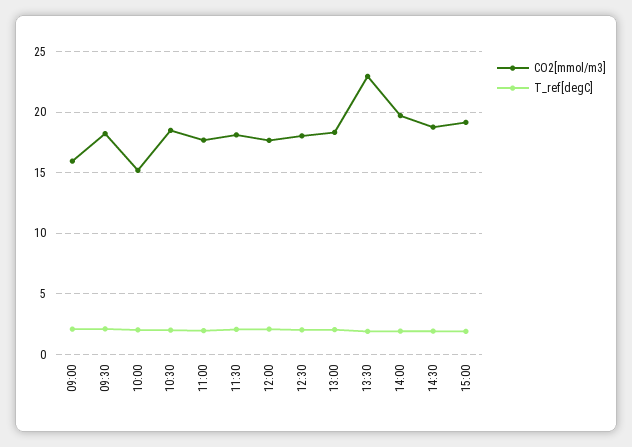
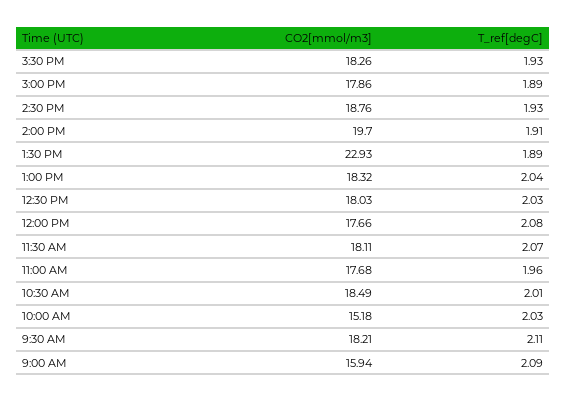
CO2[mmol/m3], 15:00: 19 -> 17.86
CO2[mmol/m3], 3:30 PM: none -> 18.26
T_ref[degC], 3:30 PM: none -> 1.93

